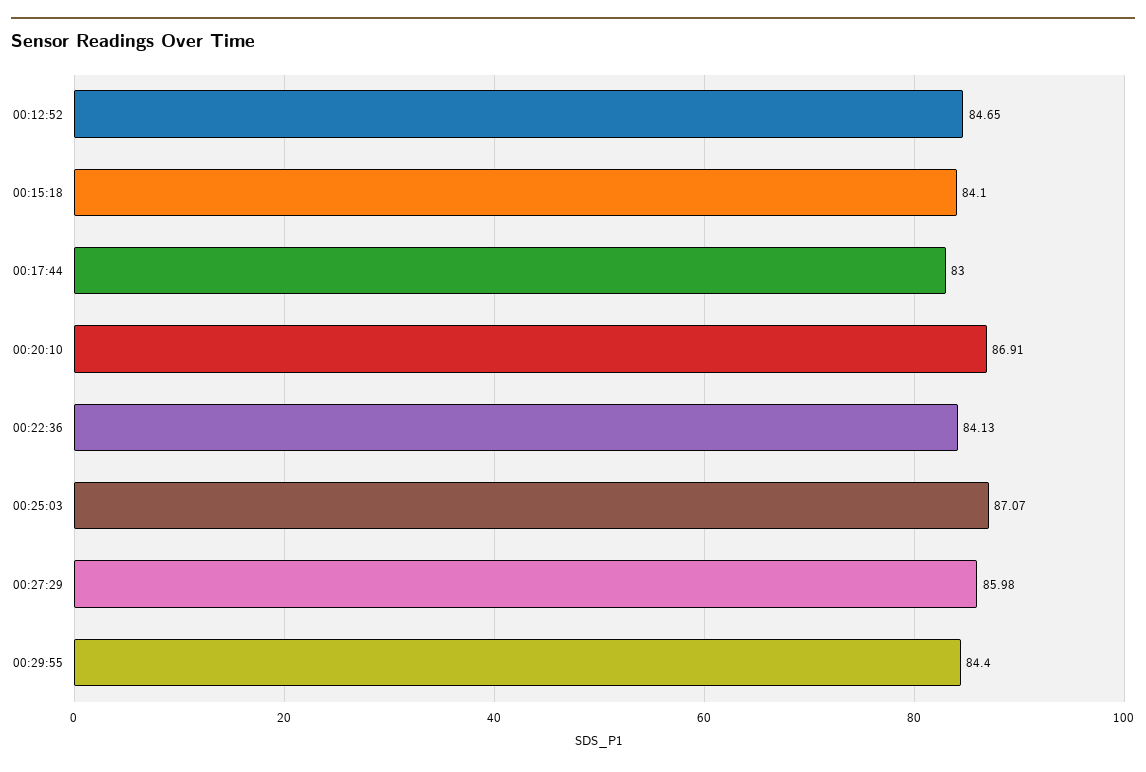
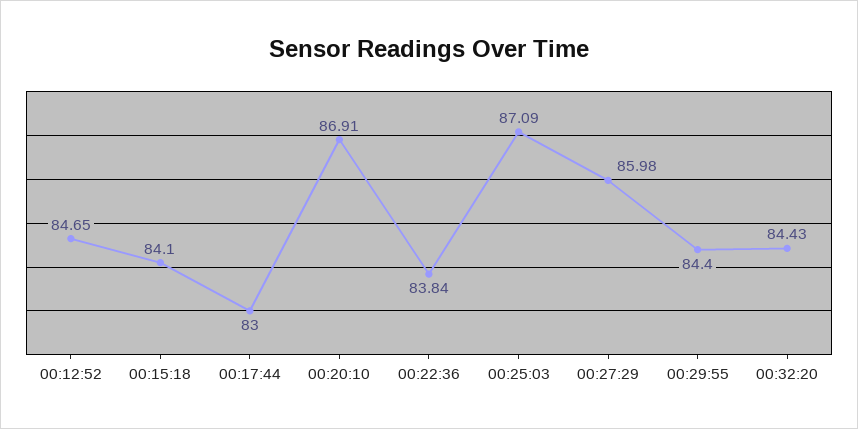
00:22:36: 84.13 -> 83.84
00:25:03: 87.07 -> 87.09
00:32:20: none -> 84.43

